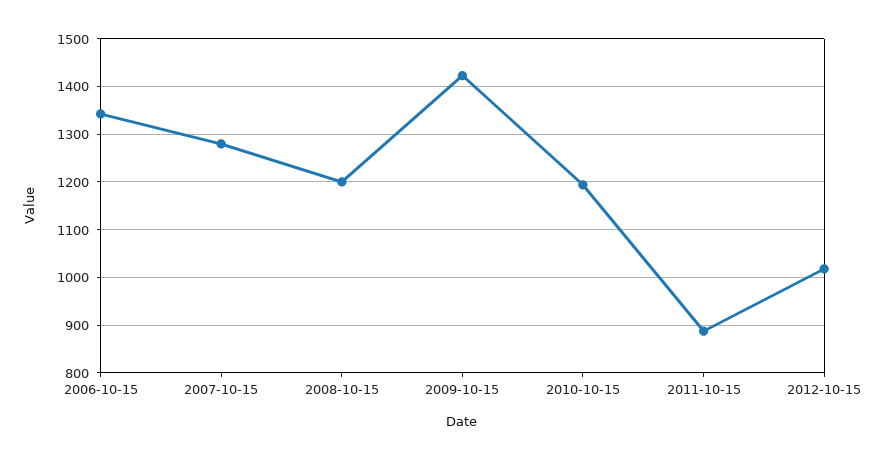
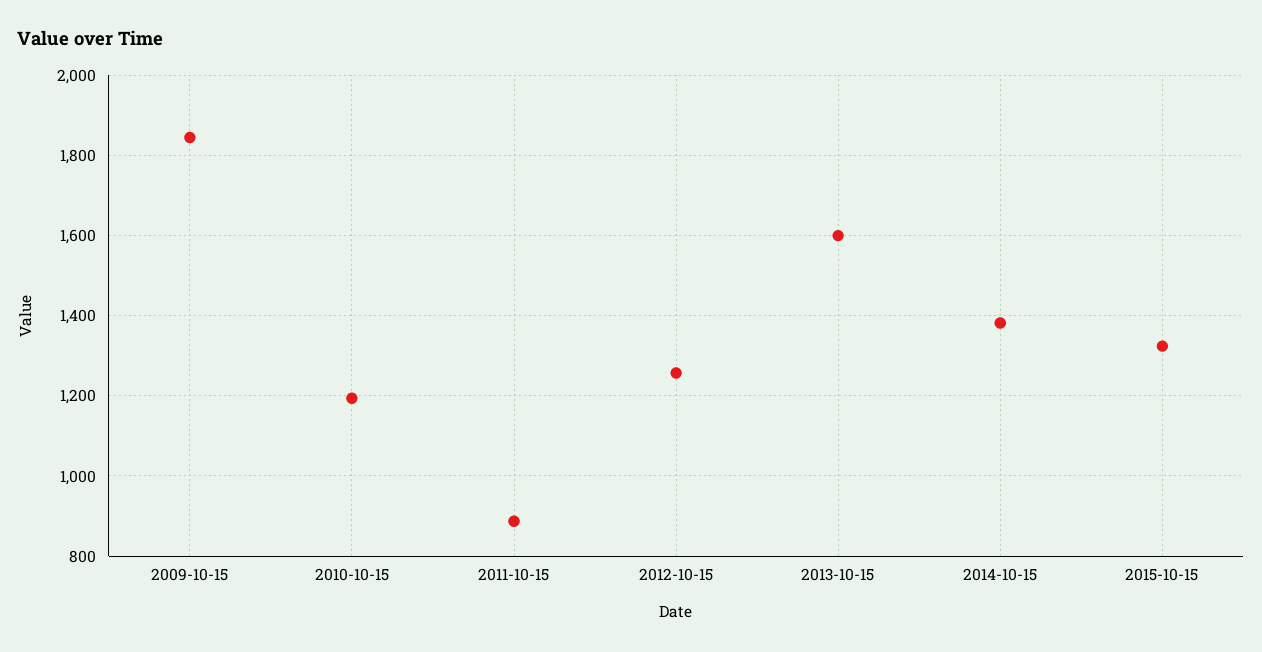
2006-10-15: 1340 -> none
2007-10-15: 1280 -> none
2008-10-15: 1200 -> none
2009-10-15: 1420 -> 1840
2012-10-15: 1020 -> 1260
2013-10-15: none -> 1600
2014-10-15: none -> 1380
2015-10-15: none -> 1320

